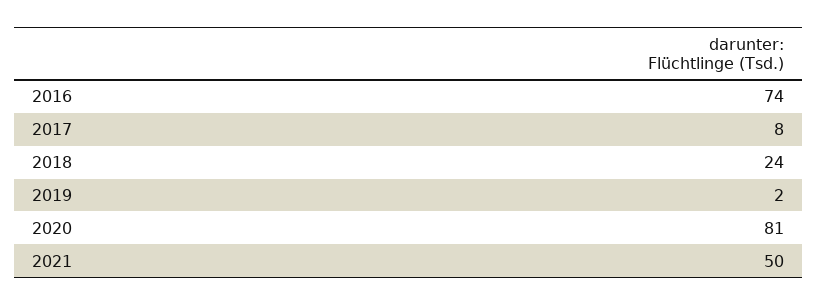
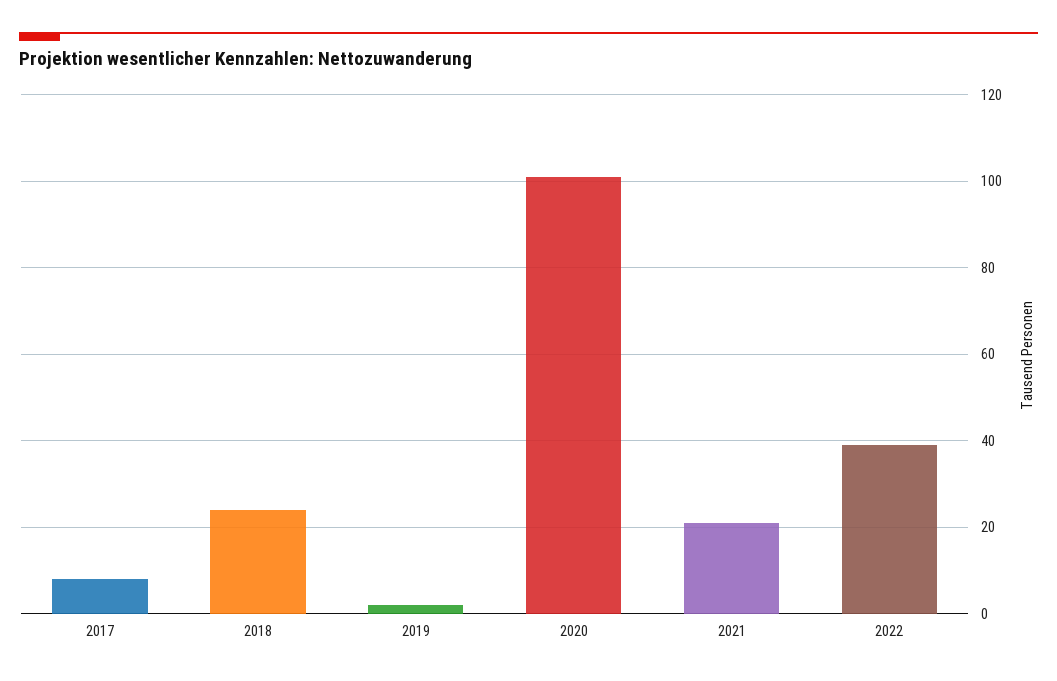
2016: 74 -> none
2020: 81 -> 100
2021: 50 -> 20
2022: none -> 40

